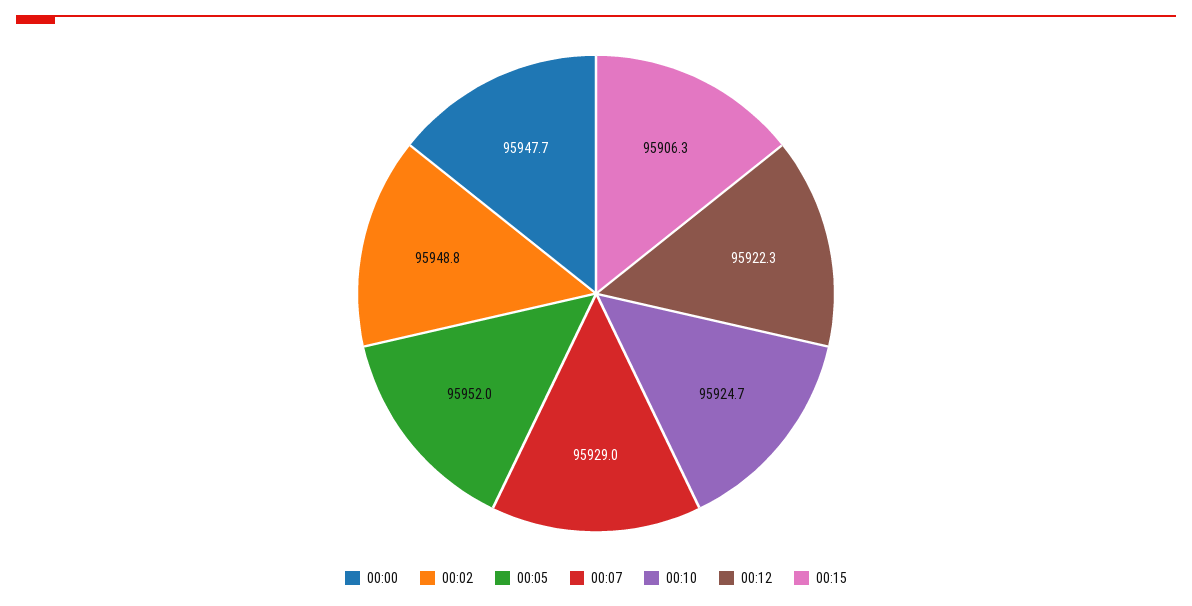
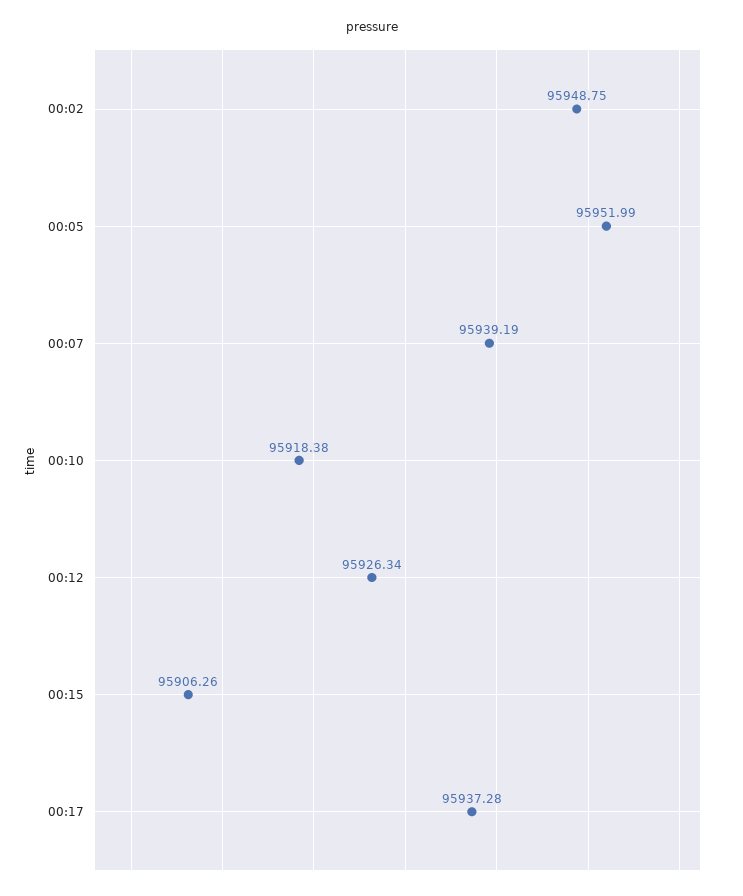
00:00: 95947.7 -> none
00:07: 95929 -> 95939.19
00:10: 95924.7 -> 95918.38
00:12: 95922.3 -> 95926.34
00:17: none -> 95937.28

